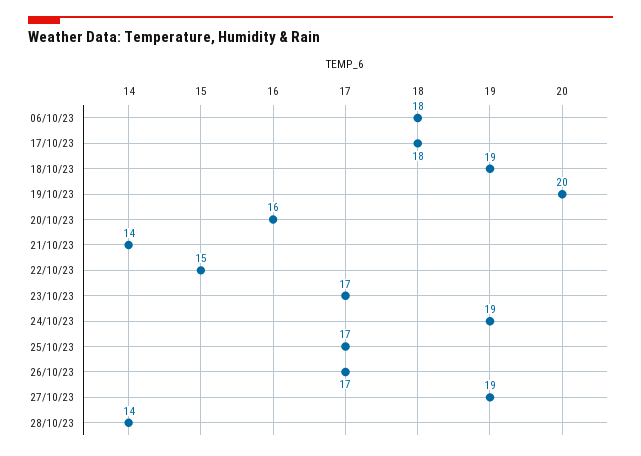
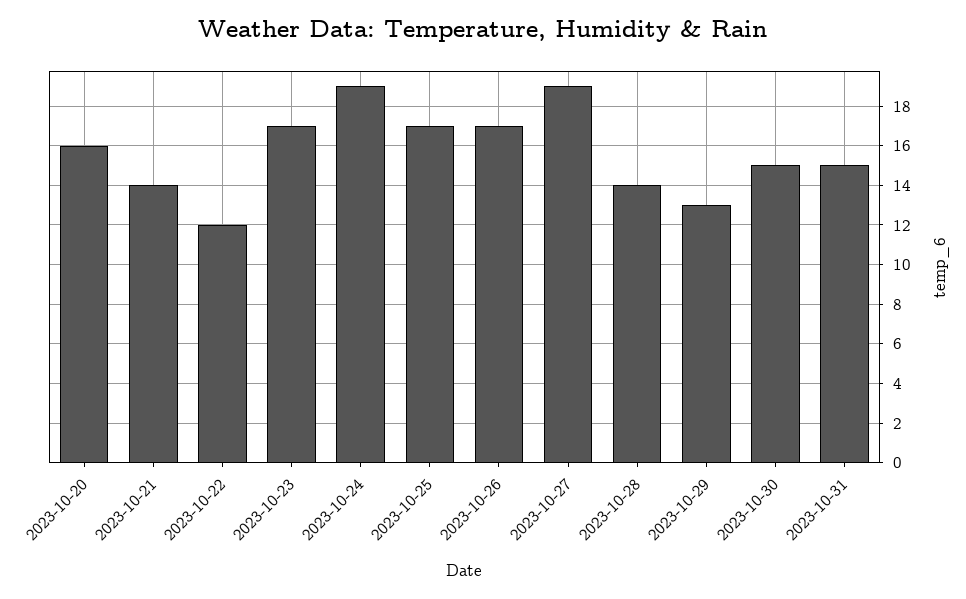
06/10/23: 18 -> none
17/10/23: 18 -> none
18/10/23: 19 -> none
19/10/23: 20 -> none
22/10/23: 15 -> 12
2023-10-29: none -> 13
2023-10-30: none -> 15
2023-10-31: none -> 15

